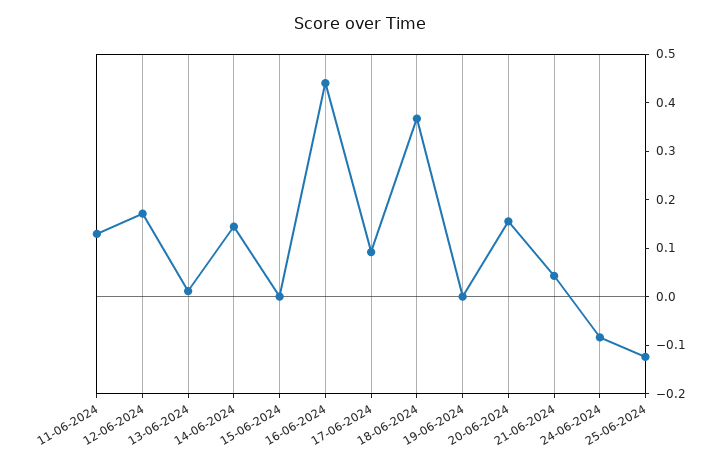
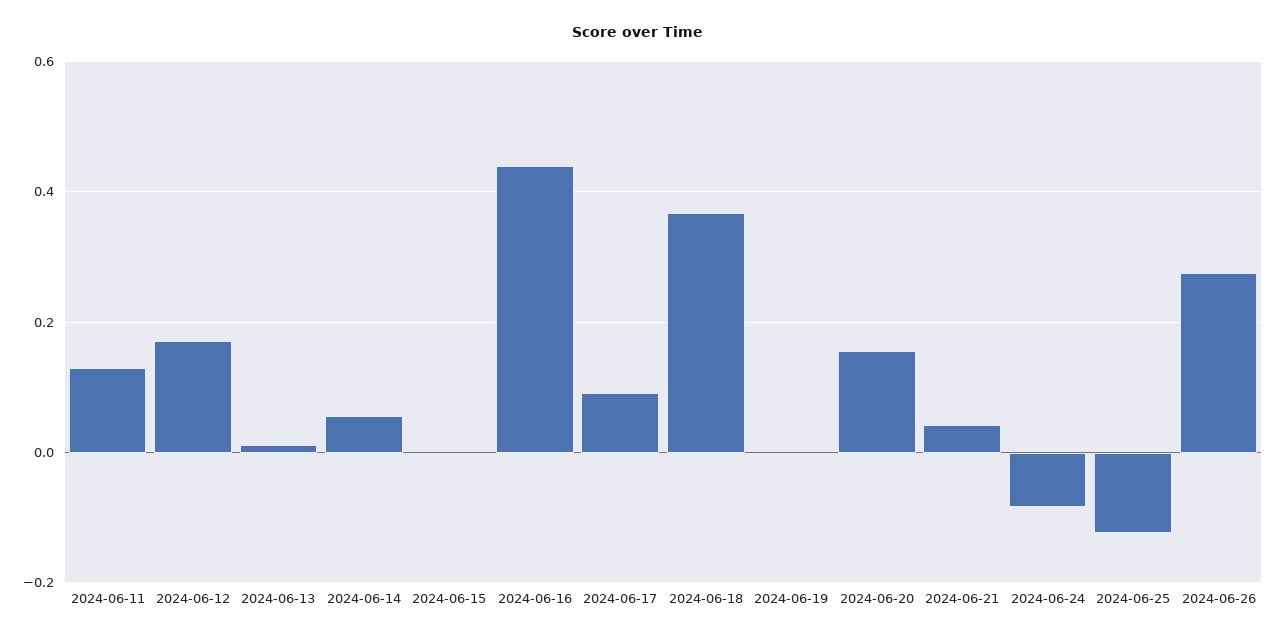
14-06-2024: 0.14 -> 0.06
2024-06-26: none -> 0.28

